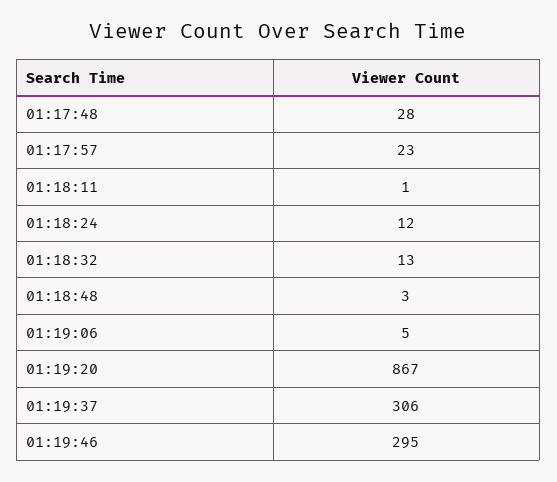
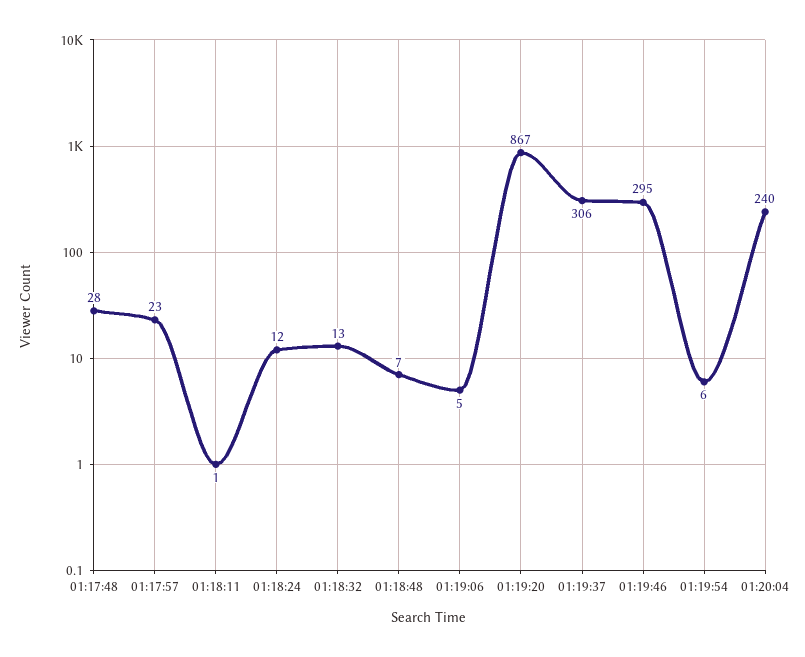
01:18:48: 3 -> 7
01:19:54: none -> 6
01:20:04: none -> 240

